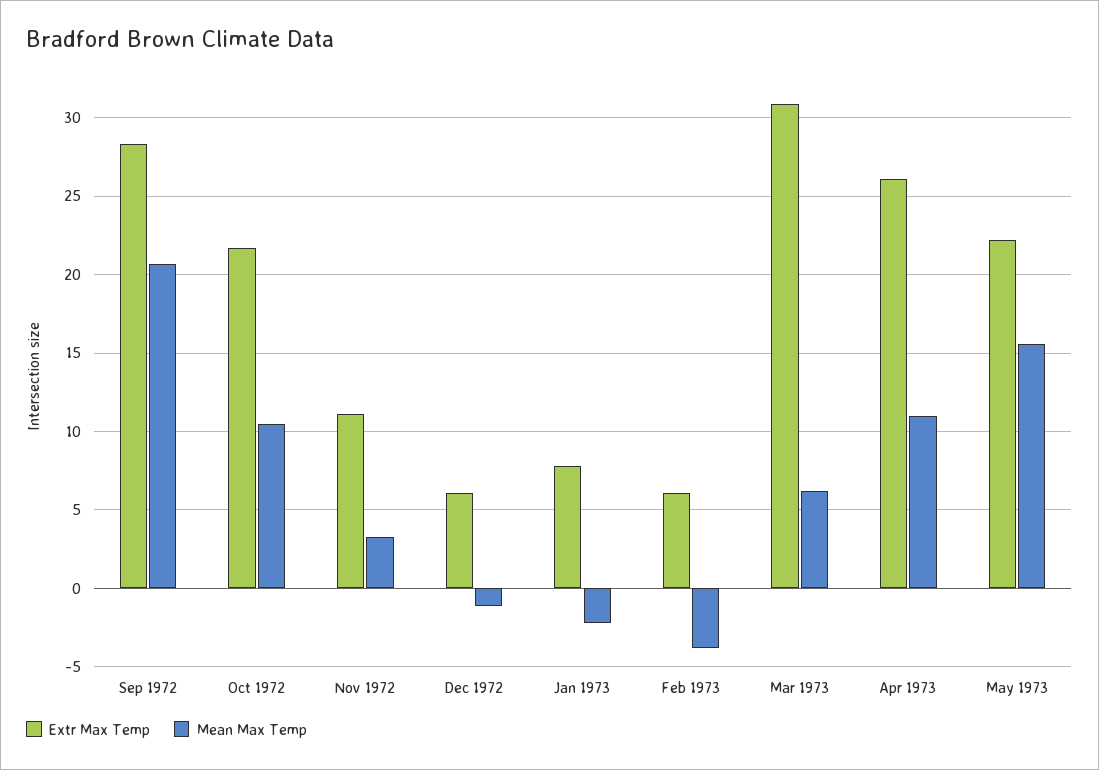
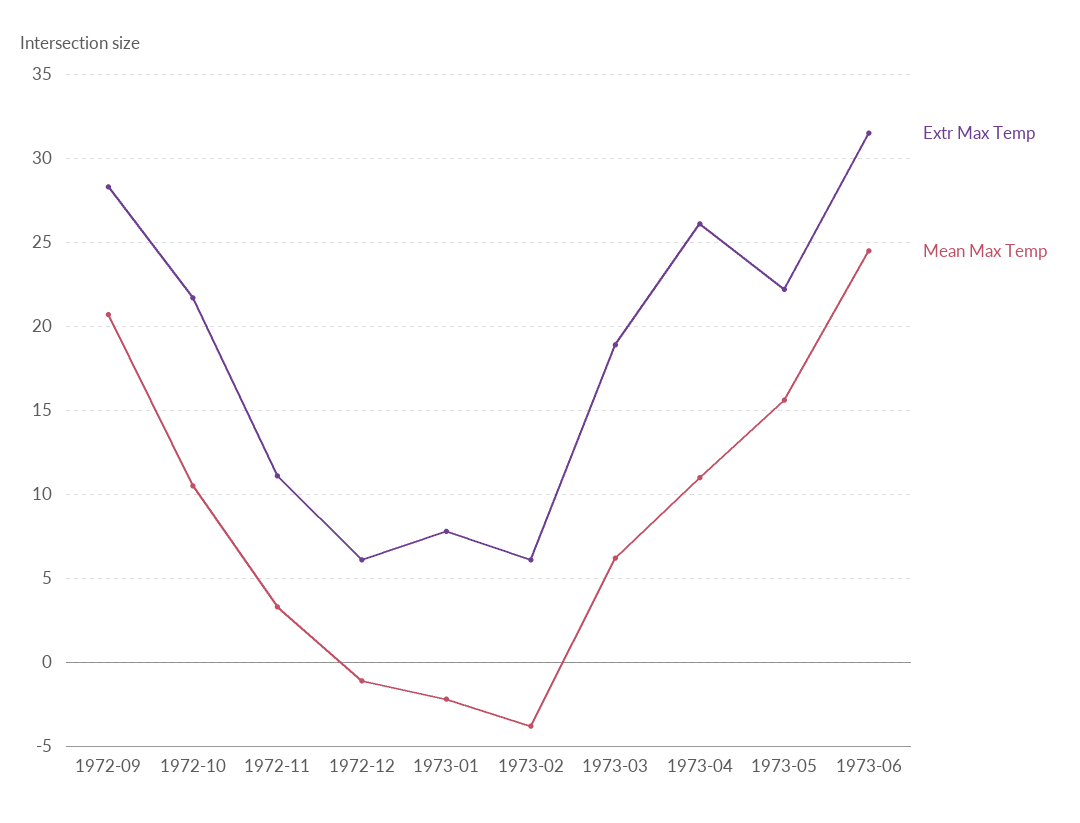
Extr Max Temp, Mar 1973: 31 -> 19
Extr Max Temp, 1973-06: none -> 31.5
Mean Max Temp, 1973-06: none -> 24.5

